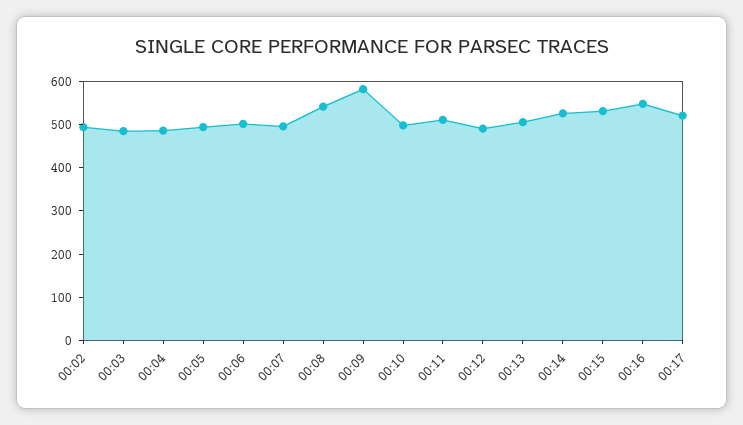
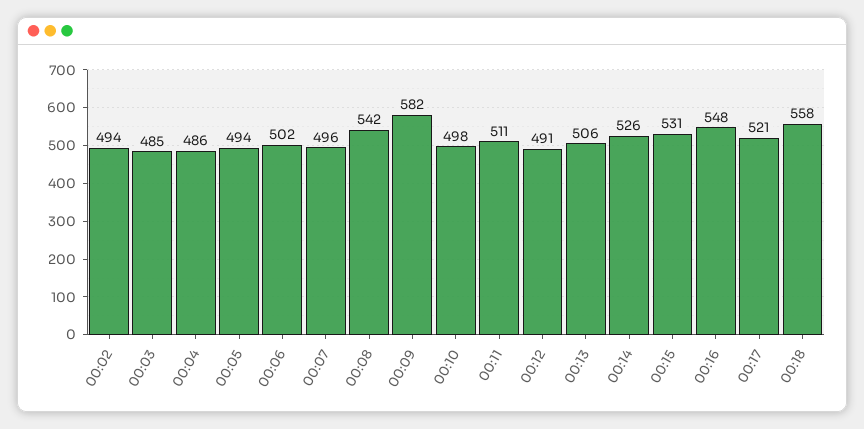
00:18: none -> 558

